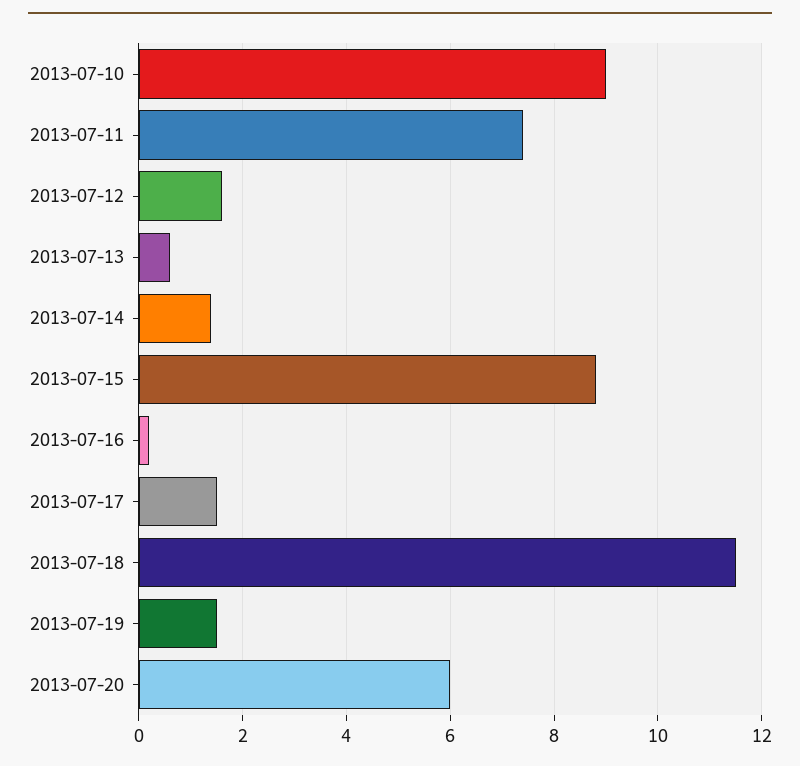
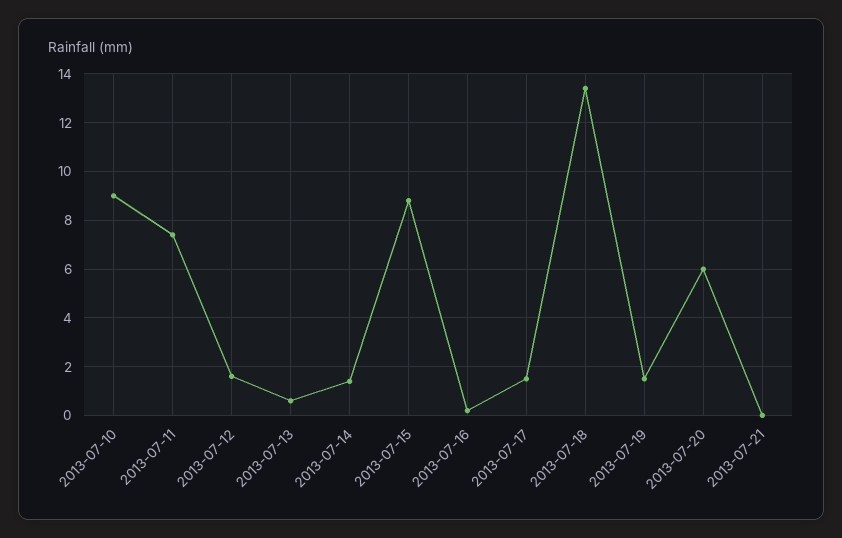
2013-07-18: 11.5 -> 13.5
2013-07-21: none -> 0

